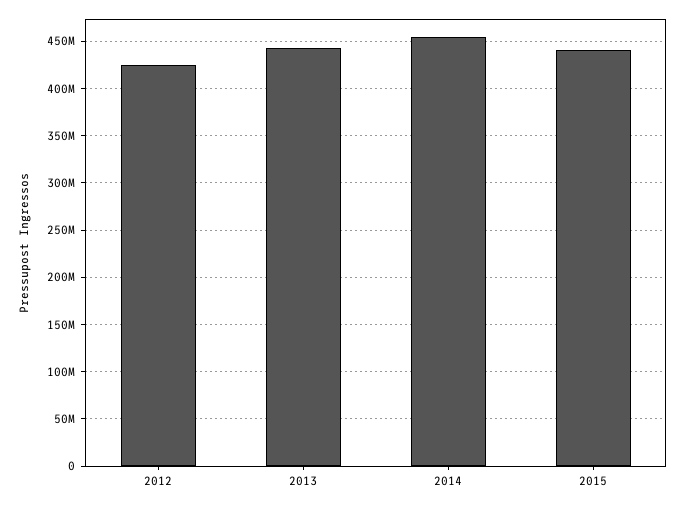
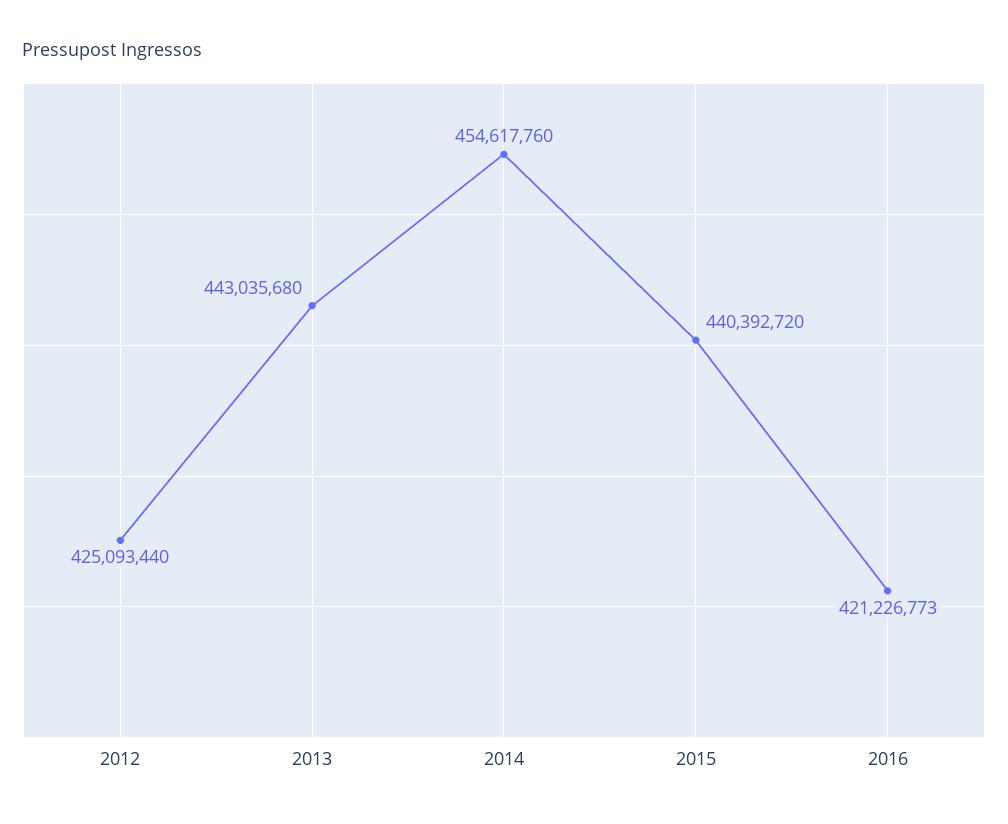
2016: none -> 421226773

